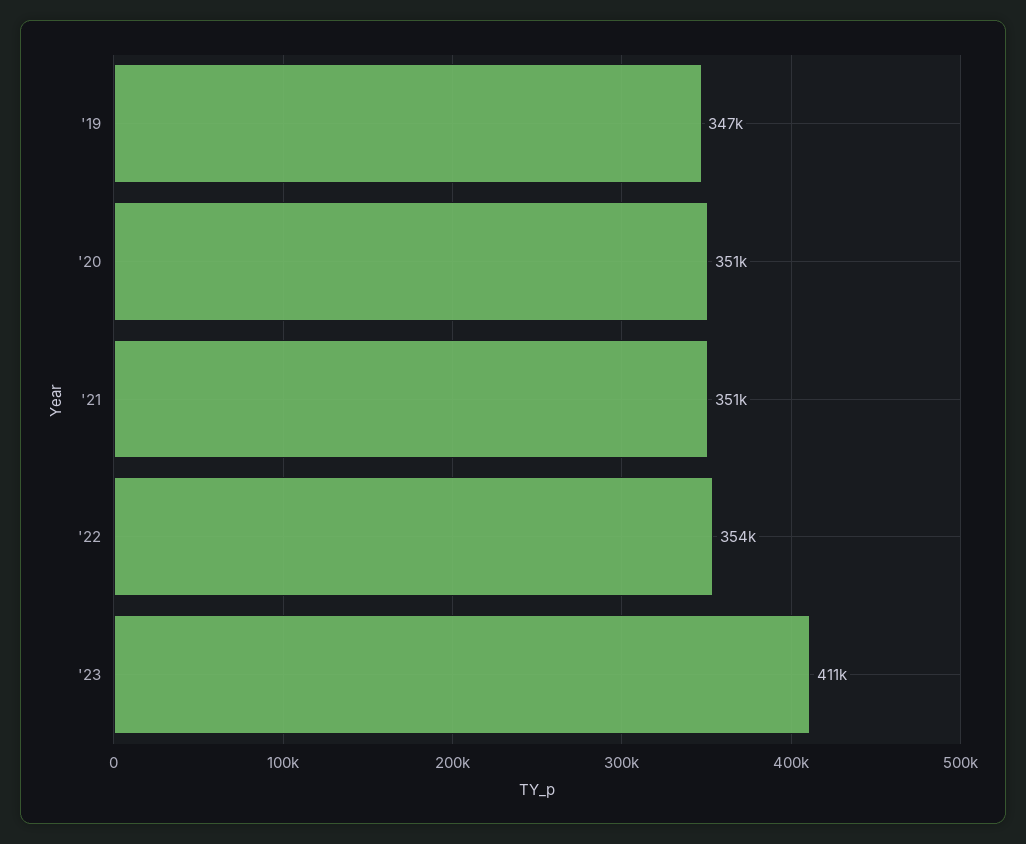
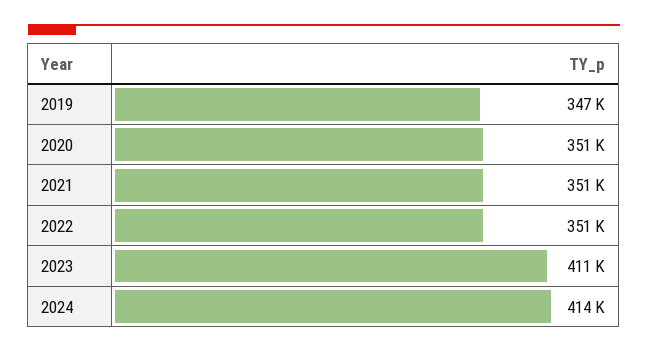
'22: 354000 -> 351000
2024: none -> 414000

